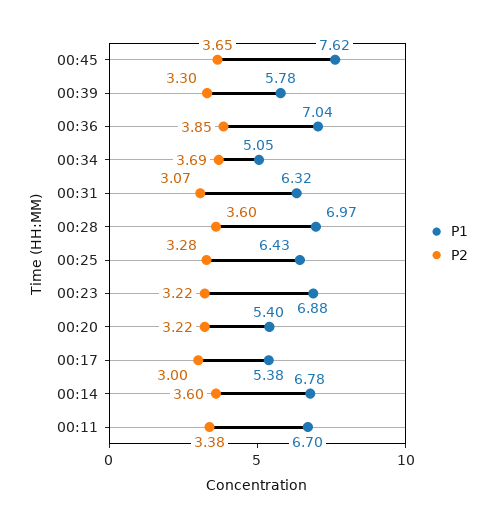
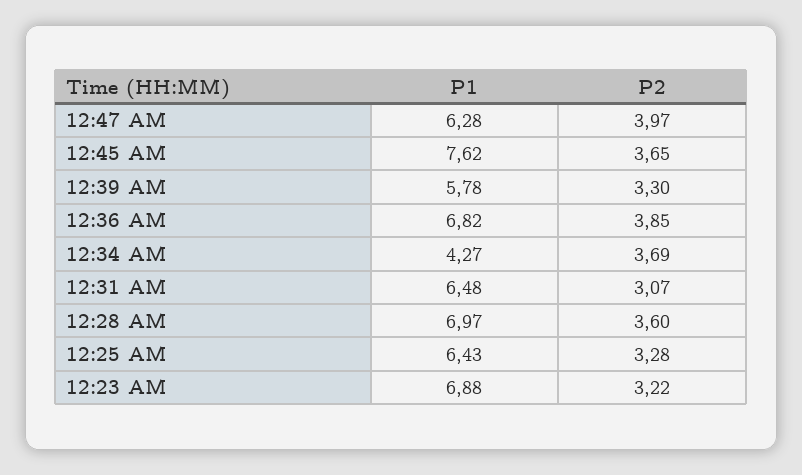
P1, 00:36: 7.04 -> 6.82
P1, 00:34: 5.05 -> 4.27
P1, 00:31: 6.32 -> 6.48
P1, 00:20: 5.4 -> none
P2, 00:20: 3.22 -> none
P1, 00:17: 5.38 -> none
P2, 00:17: 3 -> none
P1, 00:14: 6.78 -> none
P2, 00:14: 3.6 -> none
P1, 00:11: 6.7 -> none
P2, 00:11: 3.38 -> none
P1, 12:47 AM: none -> 6.28
P2, 12:47 AM: none -> 3.97

